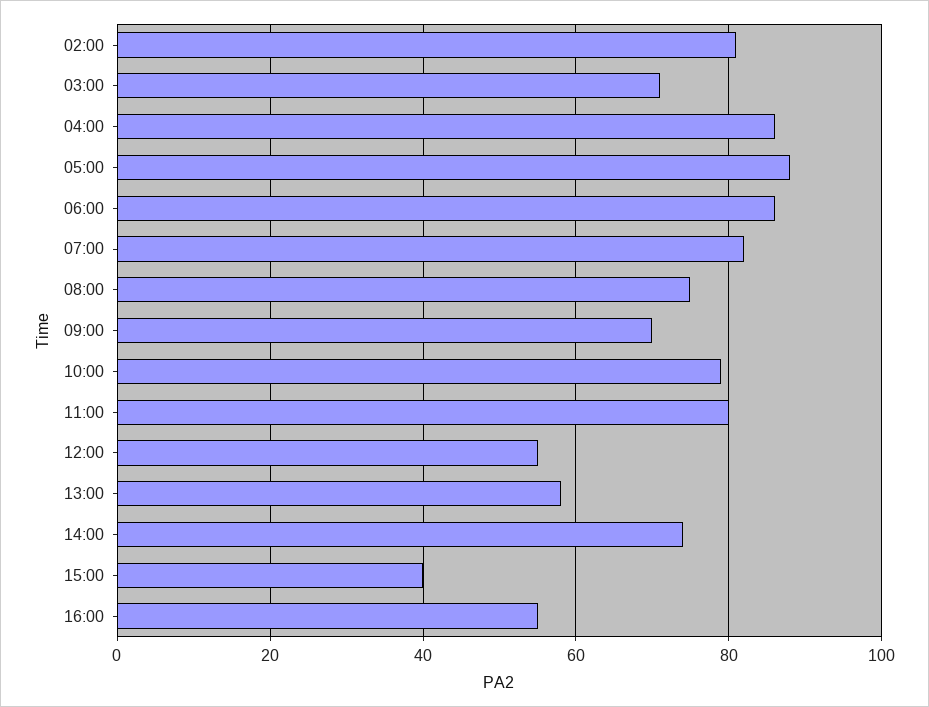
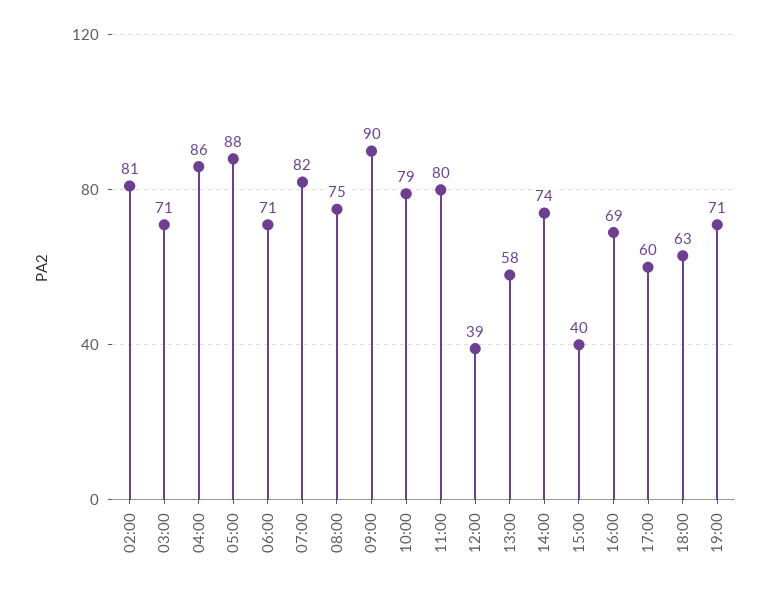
06:00: 85 -> 71
09:00: 70 -> 90
12:00: 55 -> 39
16:00: 55 -> 69
17:00: none -> 60
18:00: none -> 63
19:00: none -> 71

